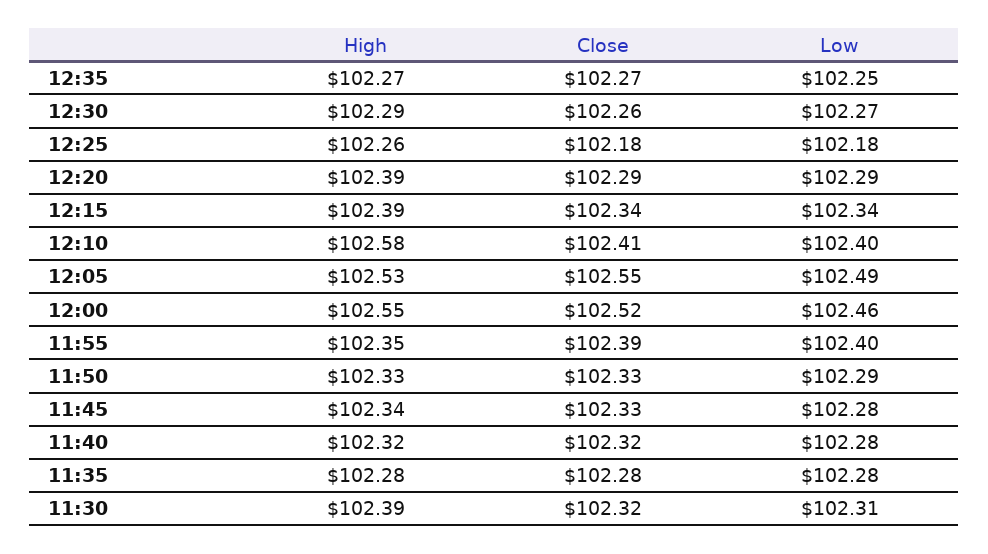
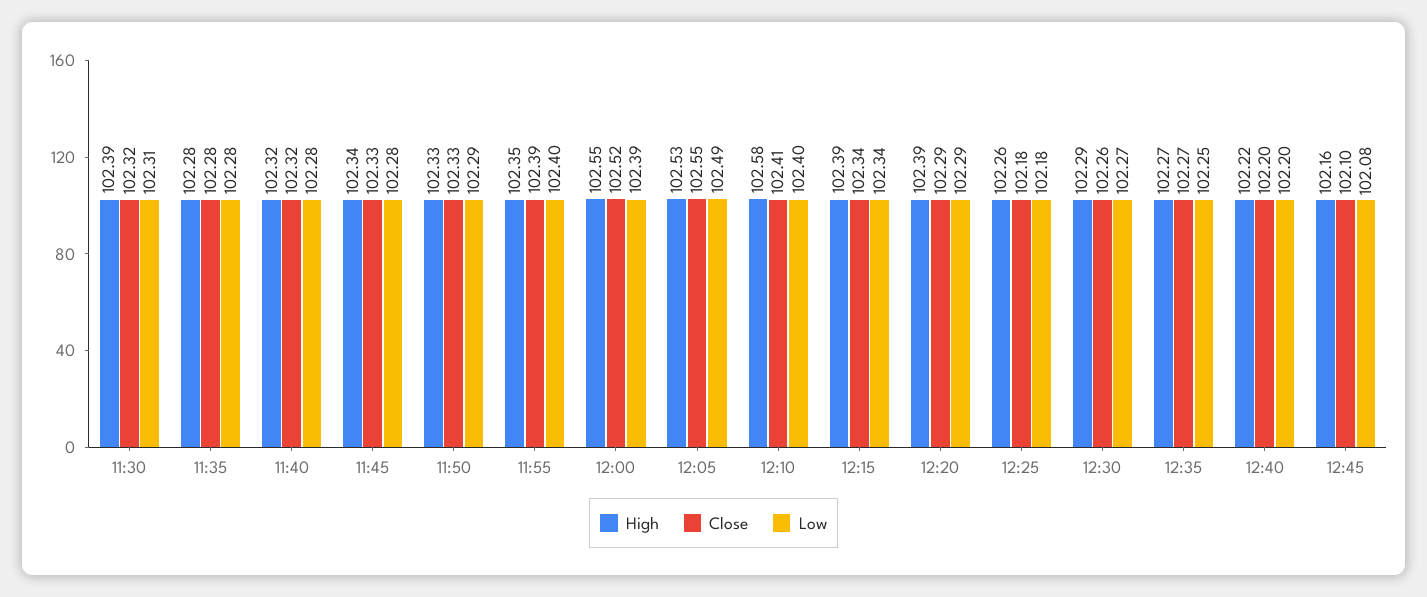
Low, 12:00: 102.46 -> 102.39
High, 12:40: none -> 102.22
Close, 12:40: none -> 102.2
Low, 12:40: none -> 102.2
High, 12:45: none -> 102.16
Close, 12:45: none -> 102.1
Low, 12:45: none -> 102.08

